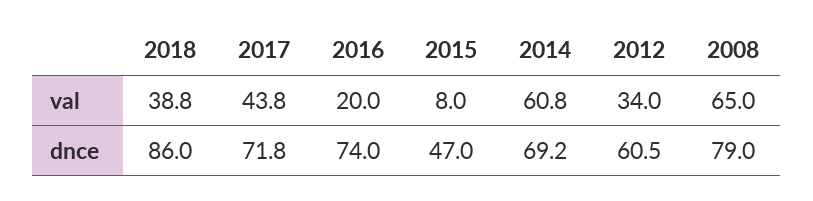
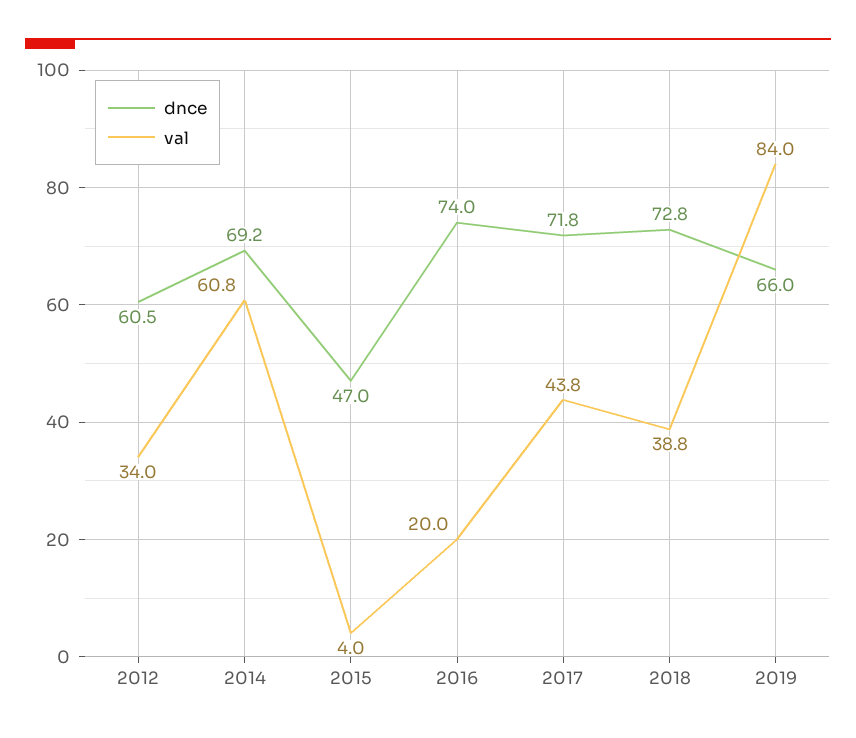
val, 2015: 8 -> 4
val, 2008: 65 -> none
dnce, 2018: 86 -> 72.8
dnce, 2008: 79 -> none
dnce, 2019: none -> 66
val, 2019: none -> 84

